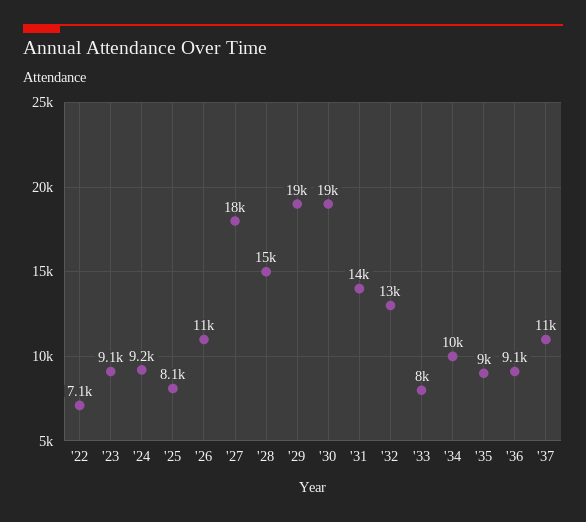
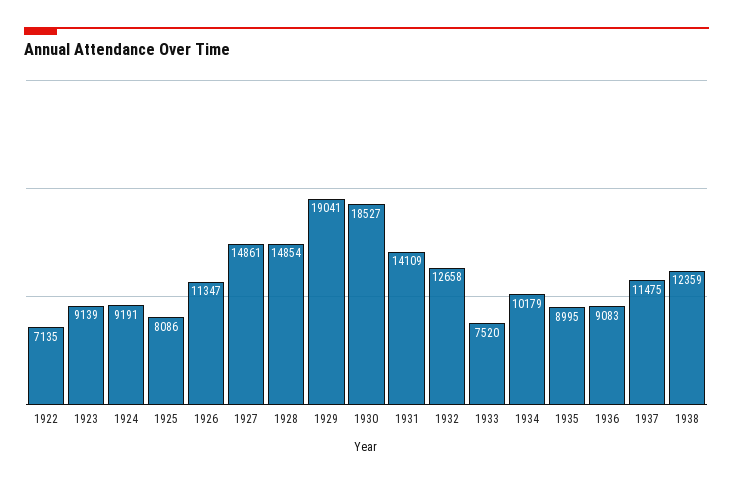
'27: 18000 -> 14861
'33: 8000 -> 7520
1938: none -> 12359

